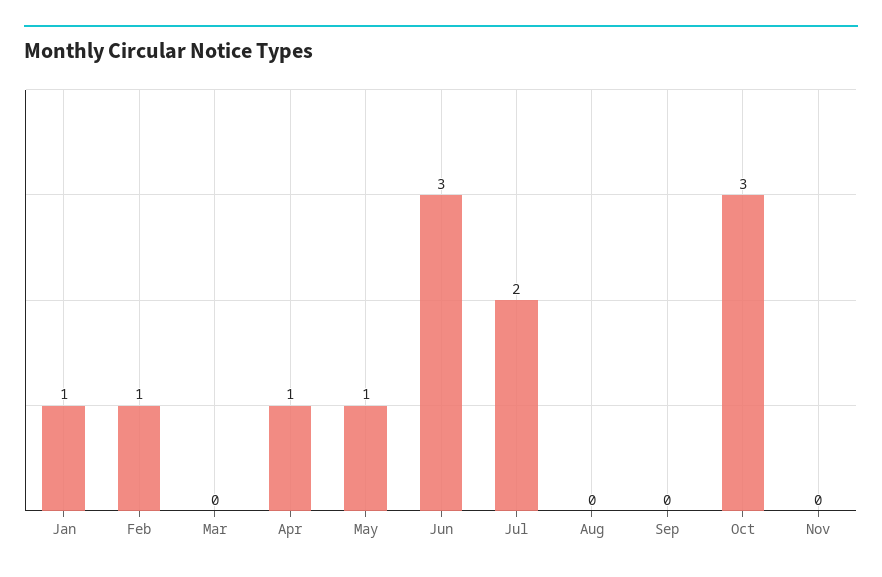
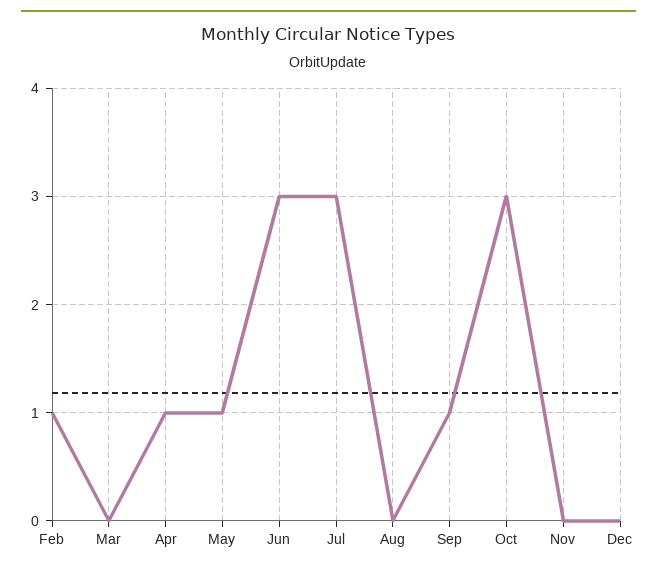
Jan: 1 -> none
Jul: 2 -> 3
Sep: 0 -> 1
Dec: none -> 0

